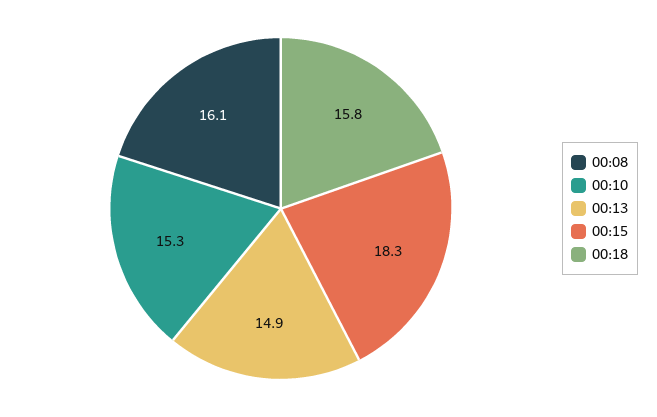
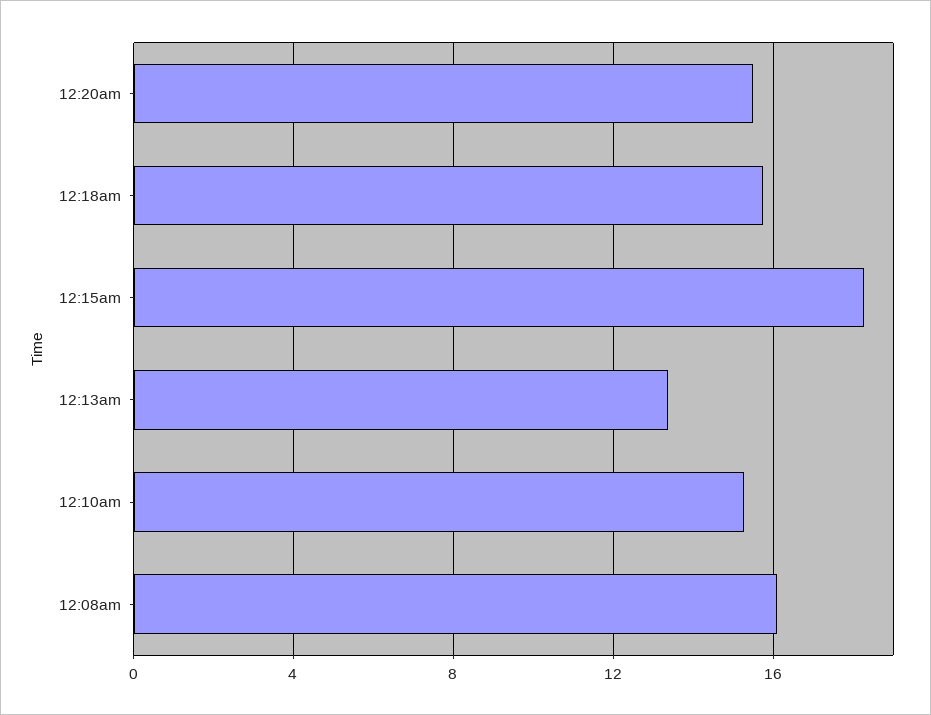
00:13: 14.9 -> 13.5
12:20am: none -> 15.5

